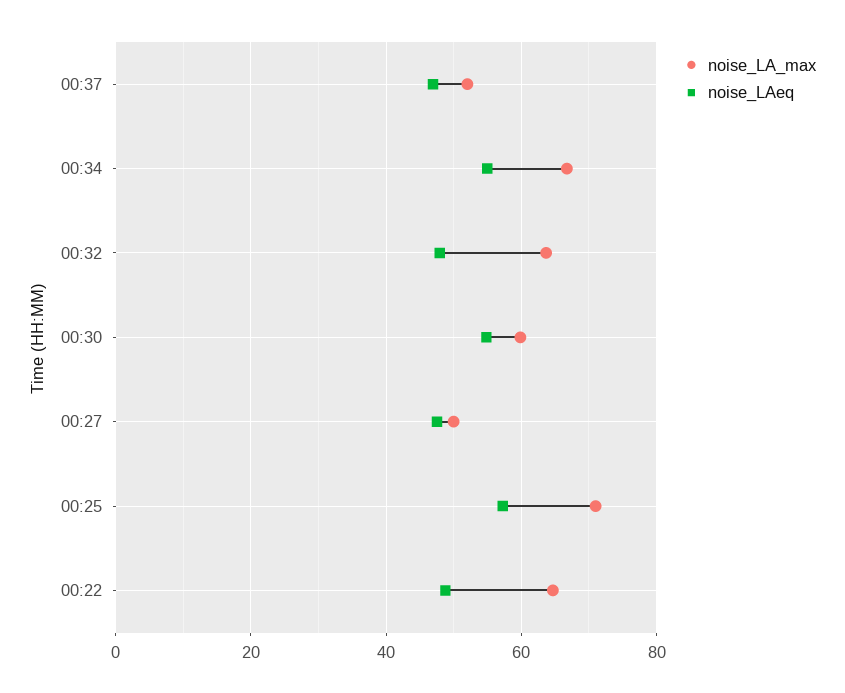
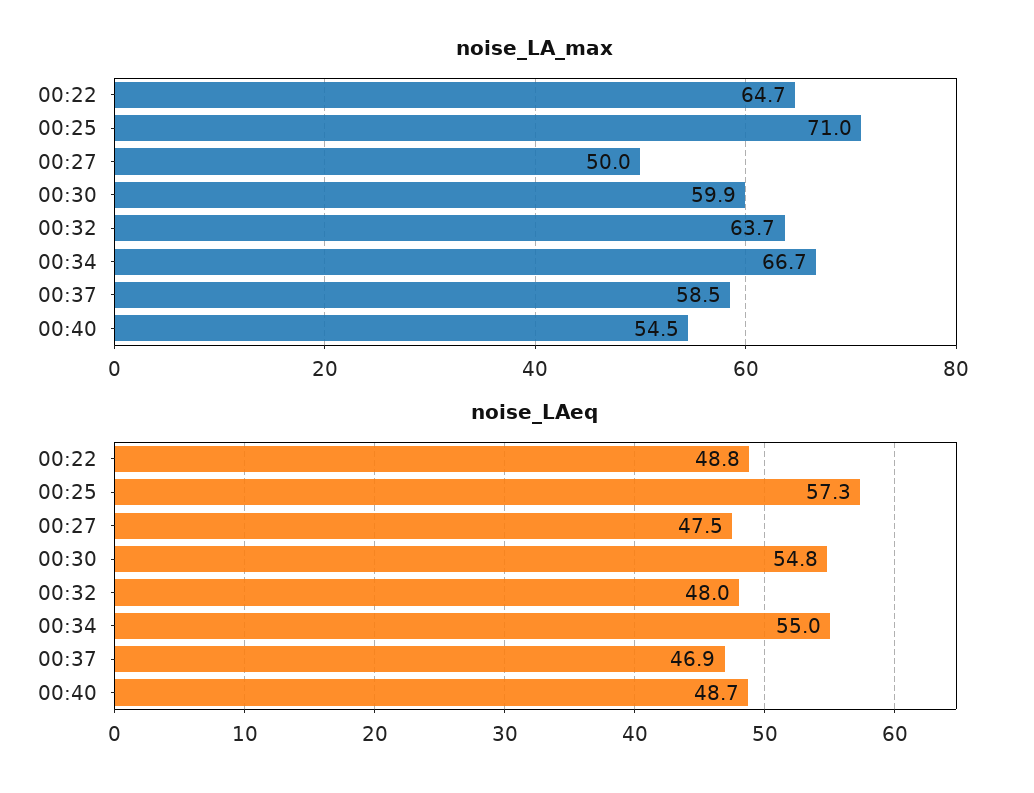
noise_LA_max, 00:37: 52 -> 58.5
noise_LA_max, 00:40: none -> 54.5
noise_LAeq, 00:40: none -> 48.7

